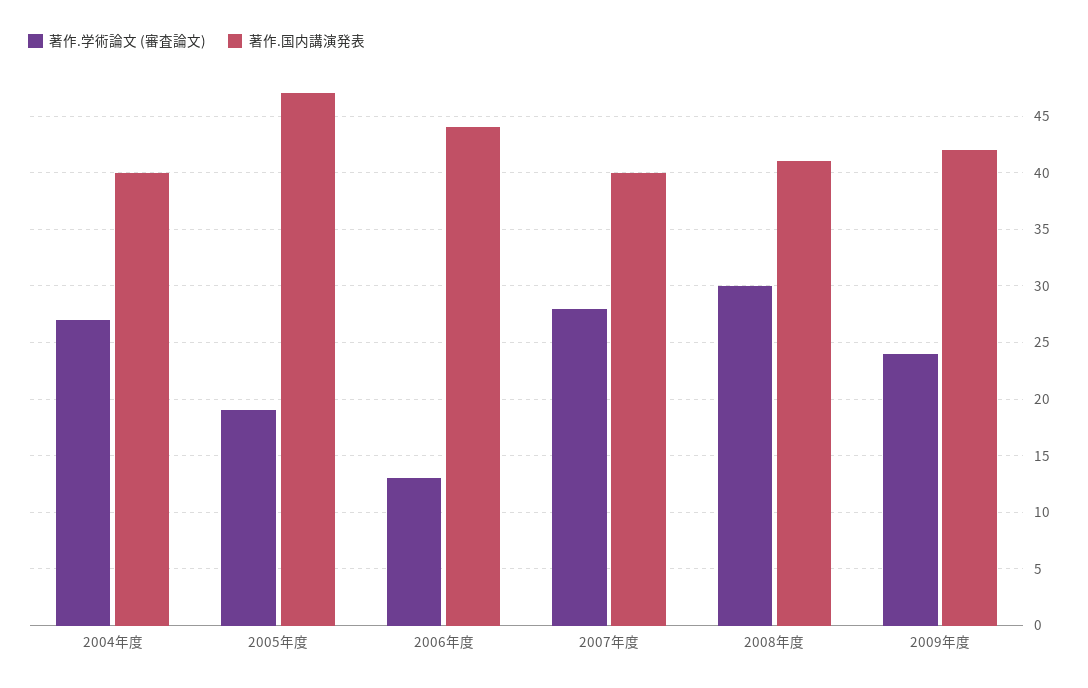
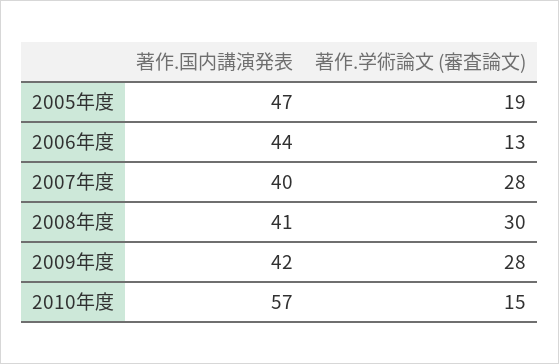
著作.学術論文 (審査論文), 2004年度: 27 -> none
著作.国内講演発表, 2004年度: 40 -> none
著作.学術論文 (審査論文), 2009年度: 24 -> 28
著作.国内講演発表, 2010年度: none -> 57
著作.学術論文 (審査論文), 2010年度: none -> 15

